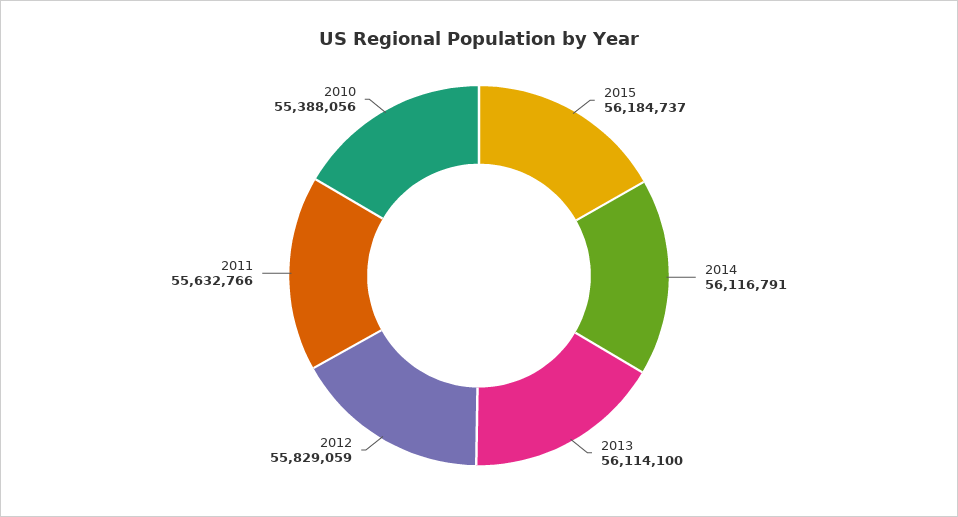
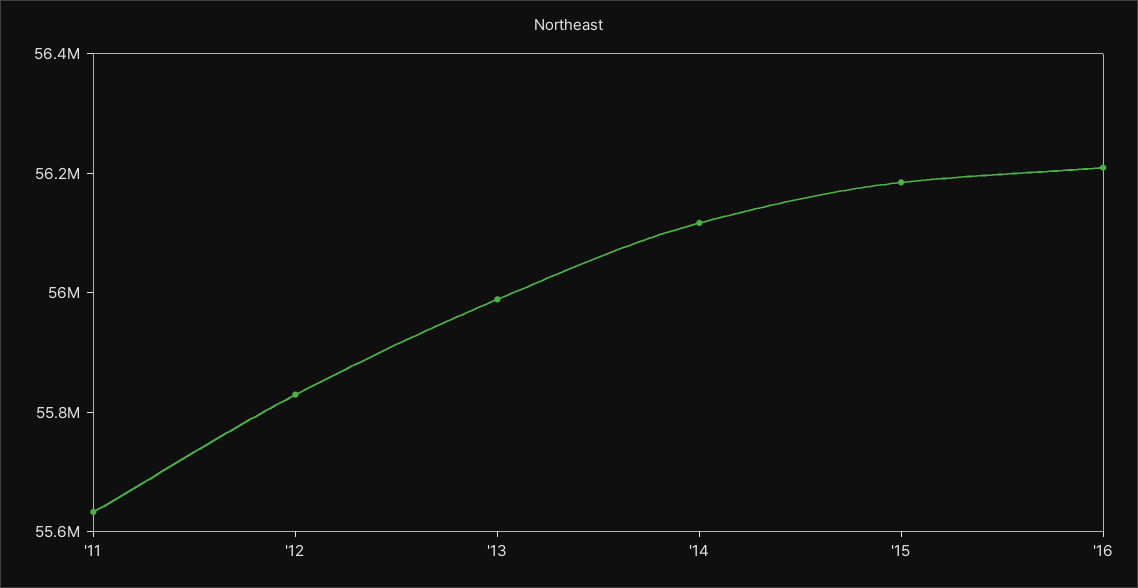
2013: 56114100 -> 56000000
2010: 55388056 -> none
'16: none -> 56200000

